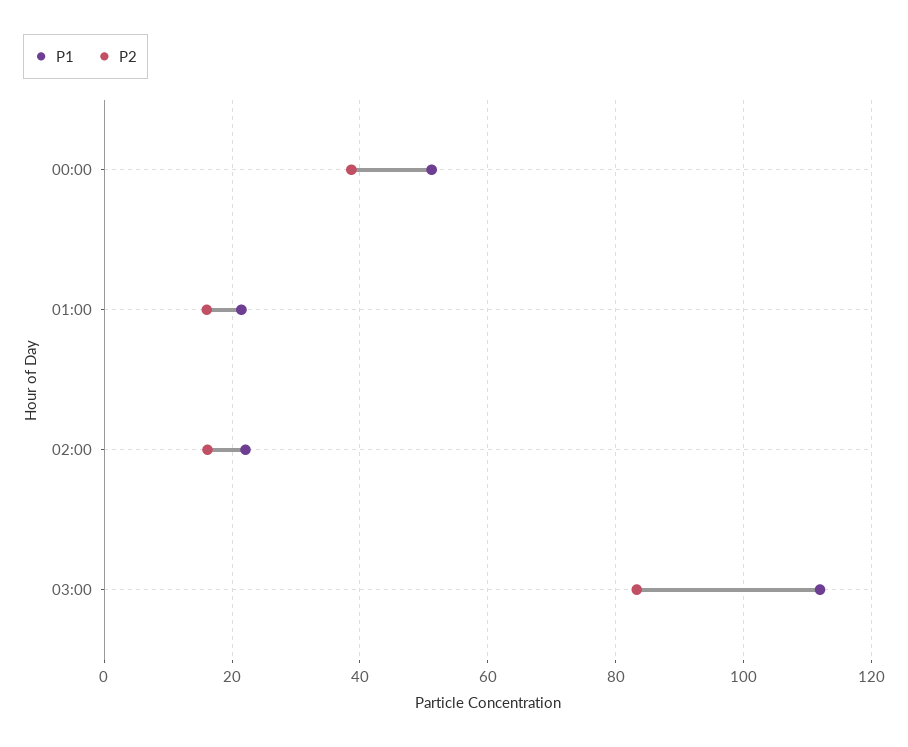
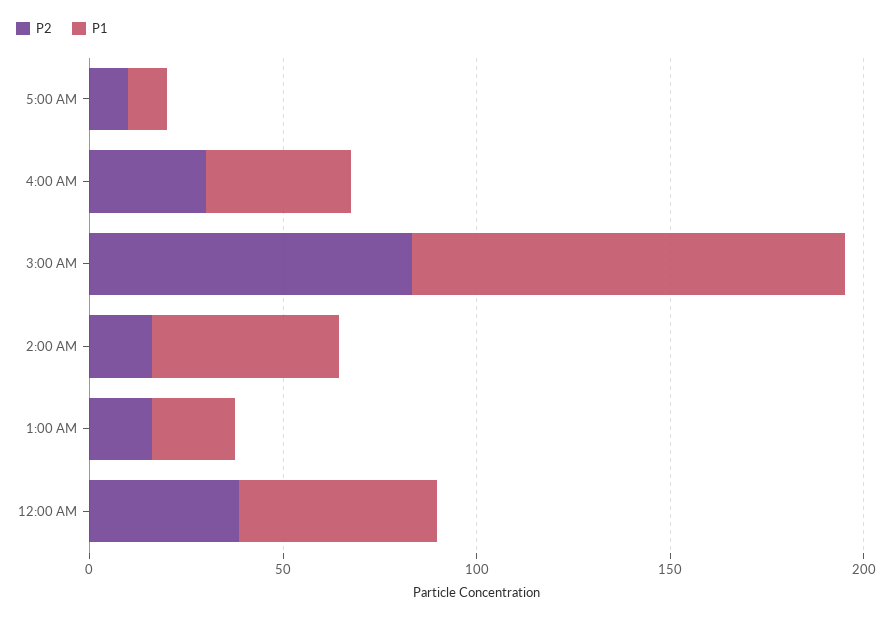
P1, 02:00: 22 -> 50
P2, 5:00 AM: none -> 10
P1, 5:00 AM: none -> 10
P2, 4:00 AM: none -> 30
P1, 4:00 AM: none -> 40

